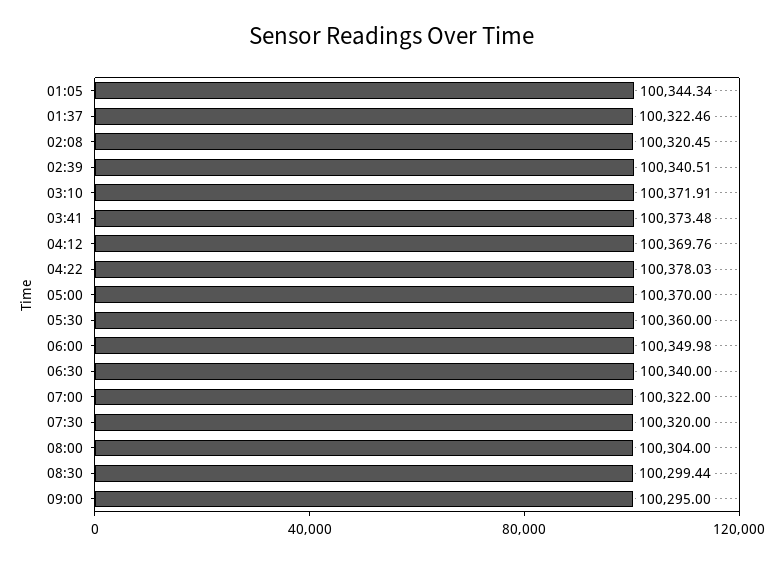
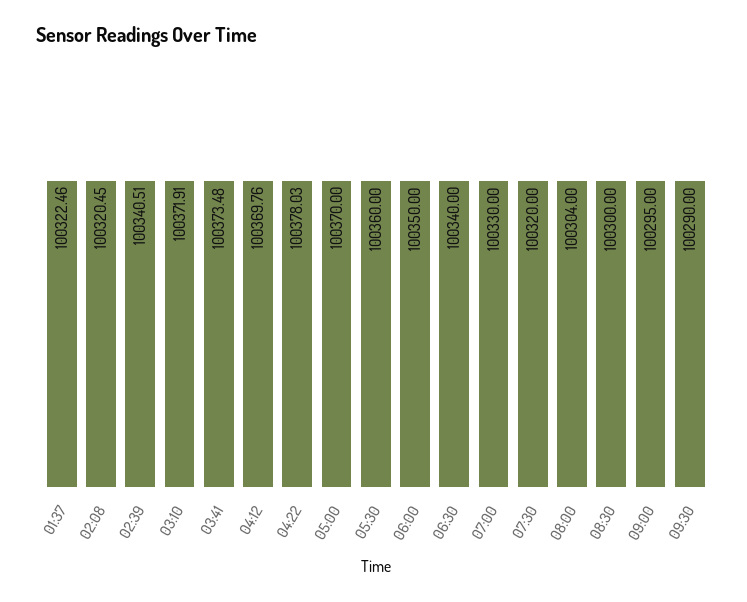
01:05: 100344.34 -> none
06:00: 100349.98 -> 100350
07:00: 100322 -> 100330
08:30: 100299.44 -> 100300
09:30: none -> 100290

